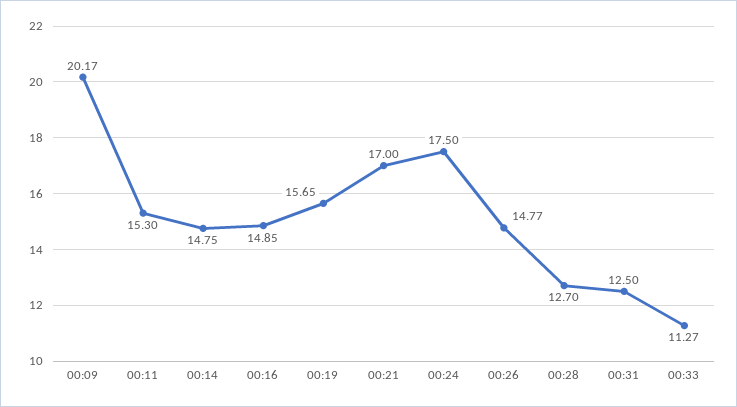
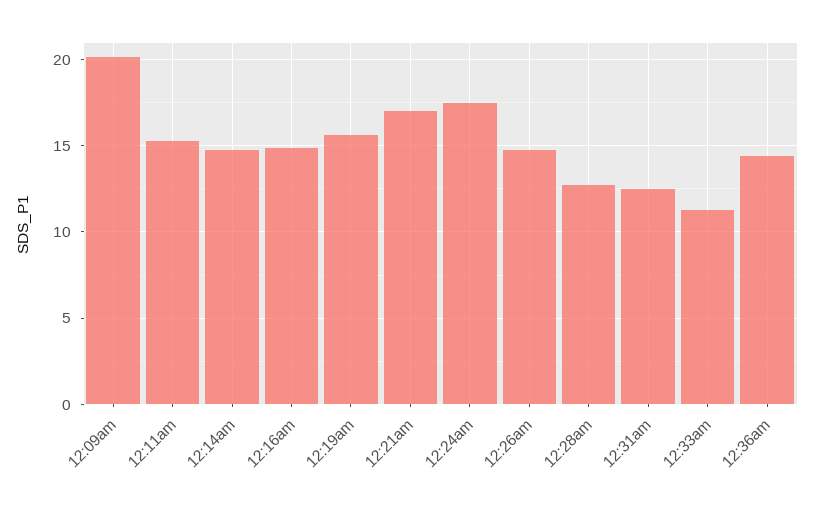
12:36am: none -> 14.5

